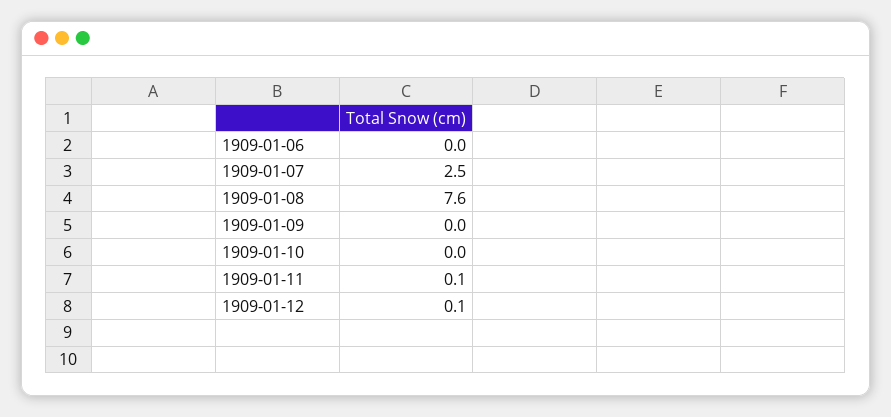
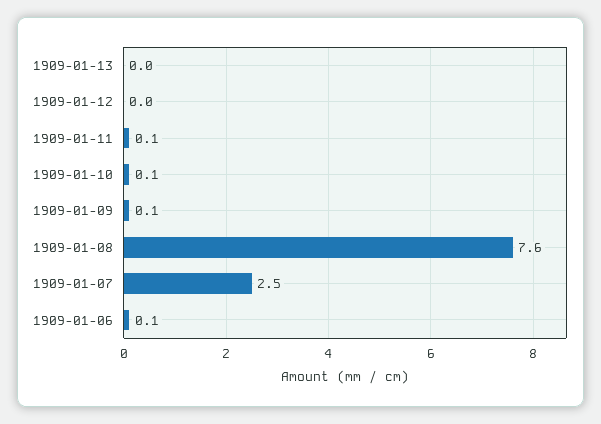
1909-01-06: 0 -> 0.1
1909-01-09: 0 -> 0.1
1909-01-10: 0 -> 0.1
1909-01-12: 0.1 -> 0
1909-01-13: none -> 0

